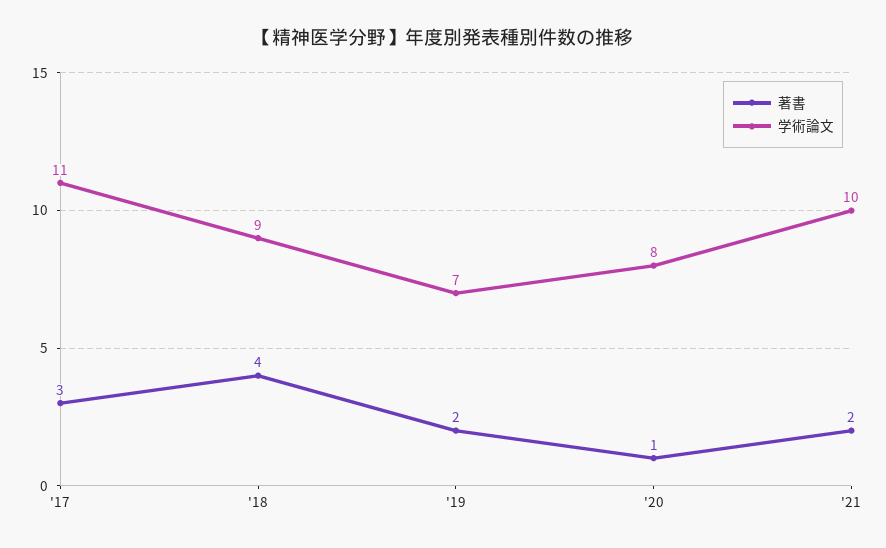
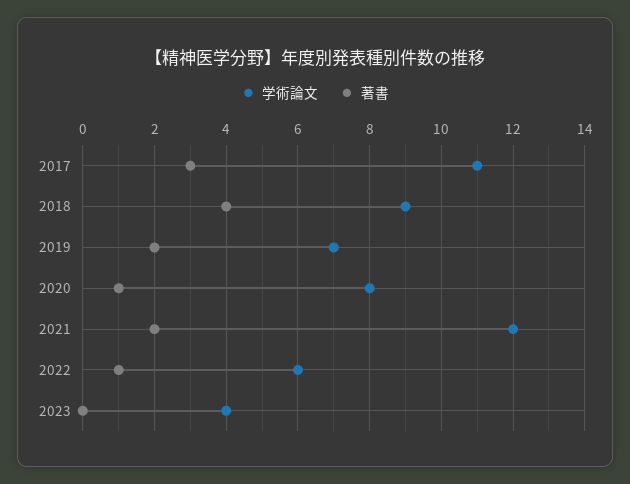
学術論文, '21: 10 -> 12
学術論文, 2022: none -> 6
著書, 2022: none -> 1
学術論文, 2023: none -> 4
著書, 2023: none -> 0

